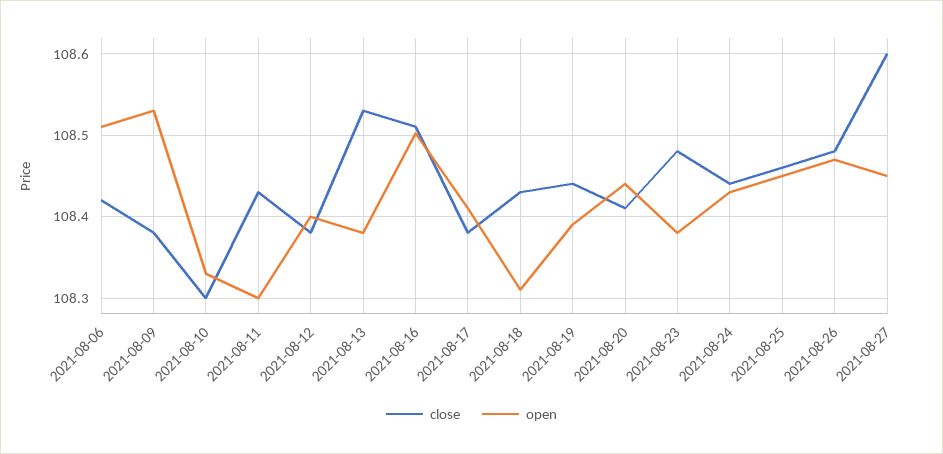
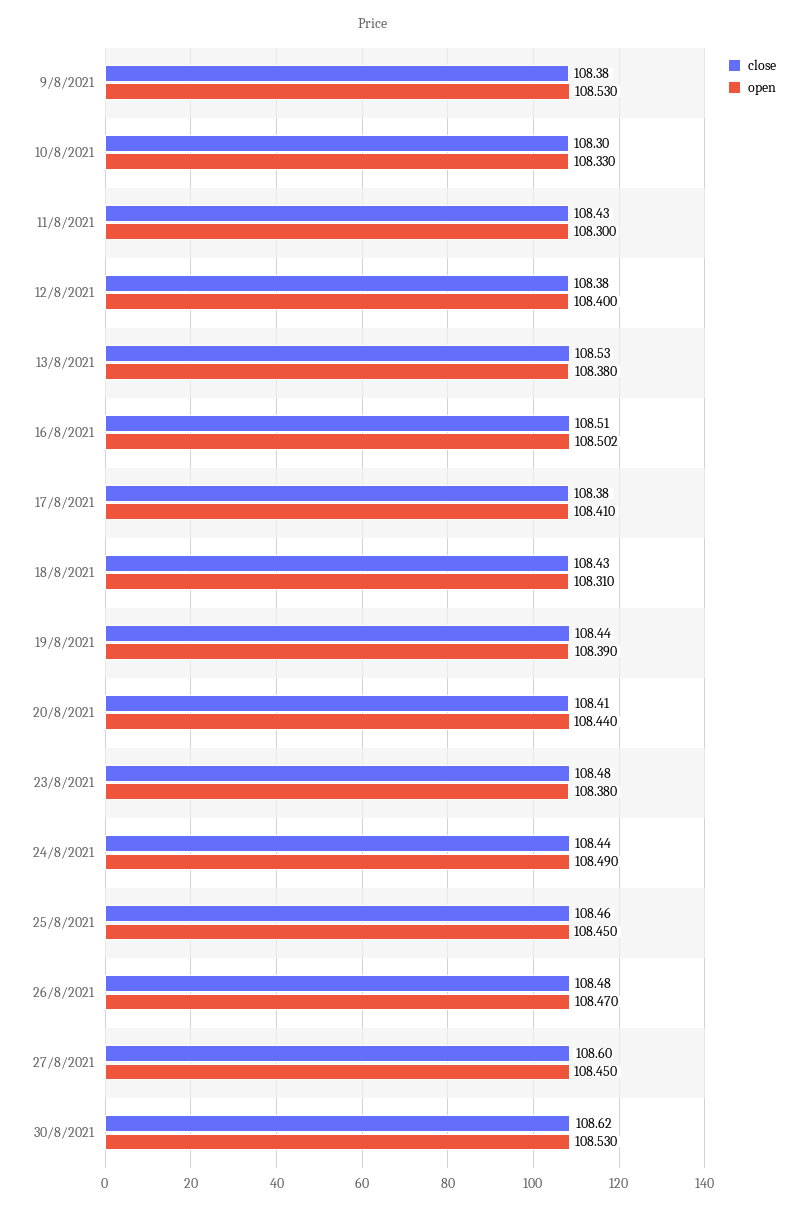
close, 2021-08-06: 108.42 -> none
open, 2021-08-06: 108.51 -> none
open, 2021-08-24: 108.43 -> 108.49
close, 30/8/2021: none -> 108.62
open, 30/8/2021: none -> 108.53

